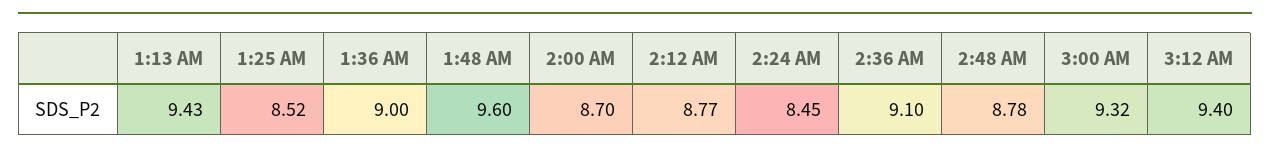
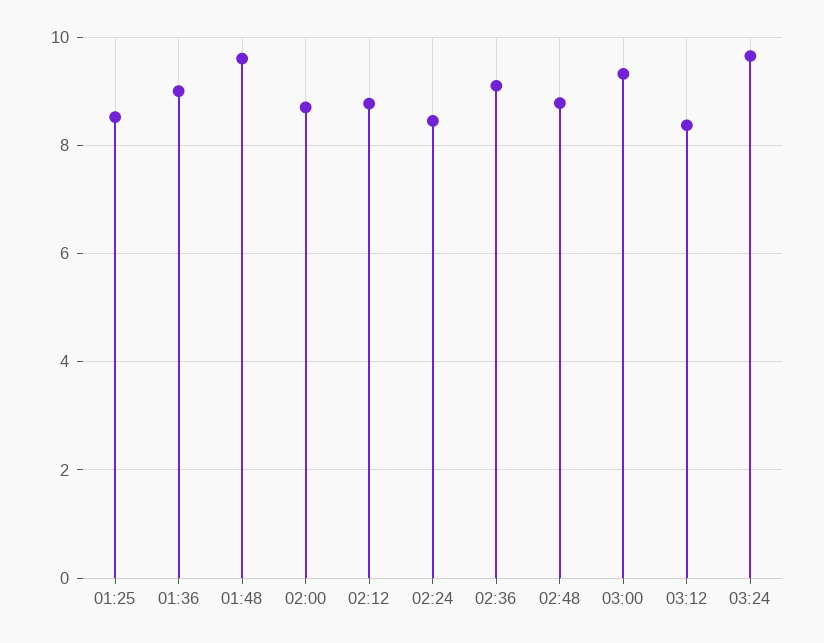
1:13 AM: 9.43 -> none
3:12 AM: 9.4 -> 8.4
03:24: none -> 9.6

